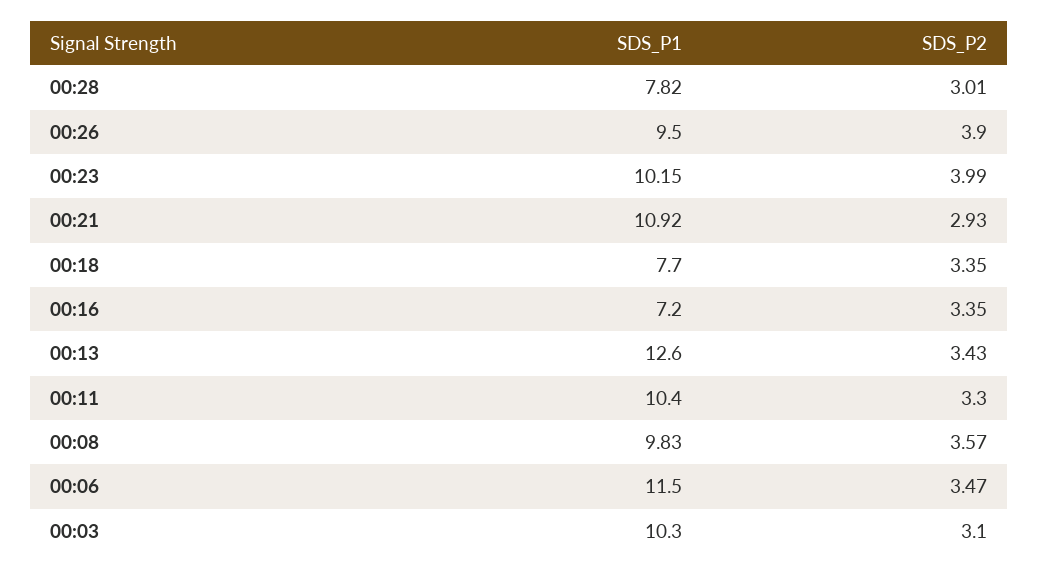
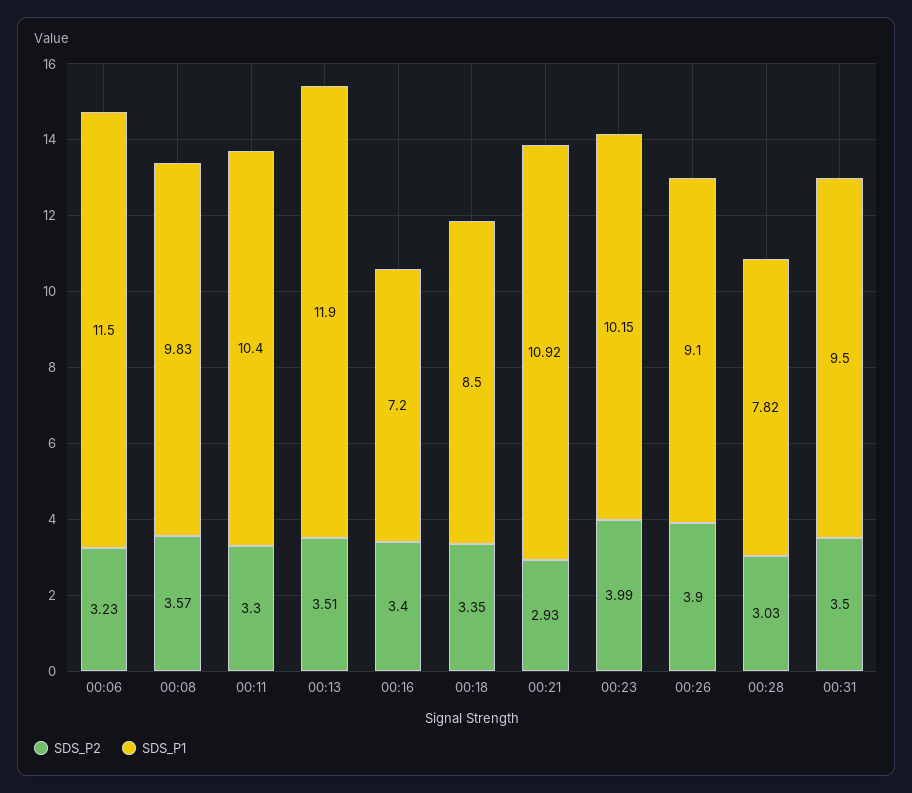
SDS_P2, 00:28: 3.01 -> 3.03
SDS_P1, 00:26: 9.5 -> 9.1
SDS_P1, 00:18: 7.7 -> 8.5
SDS_P2, 00:16: 3.35 -> 3.4
SDS_P1, 00:13: 12.6 -> 11.9
SDS_P2, 00:13: 3.43 -> 3.51
SDS_P2, 00:06: 3.47 -> 3.23
SDS_P1, 00:03: 10.3 -> none
SDS_P2, 00:03: 3.1 -> none
SDS_P2, 00:31: none -> 3.5
SDS_P1, 00:31: none -> 9.5

